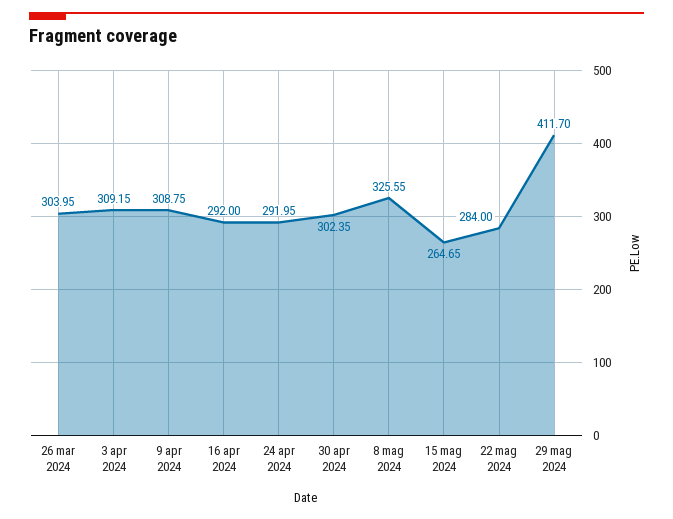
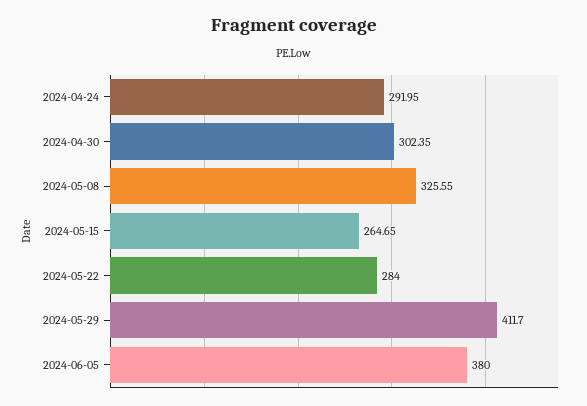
26 mar 2024: 303.95 -> none
3 apr 2024: 309.15 -> none
9 apr 2024: 308.75 -> none
16 apr 2024: 292 -> none
2024-06-05: none -> 380

